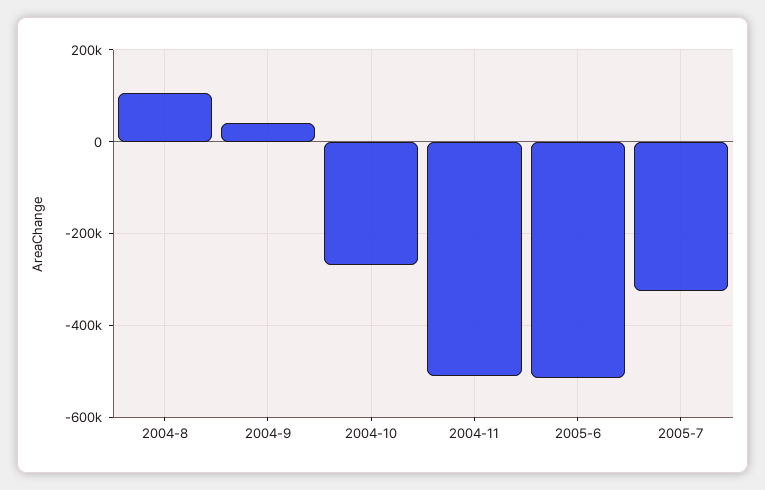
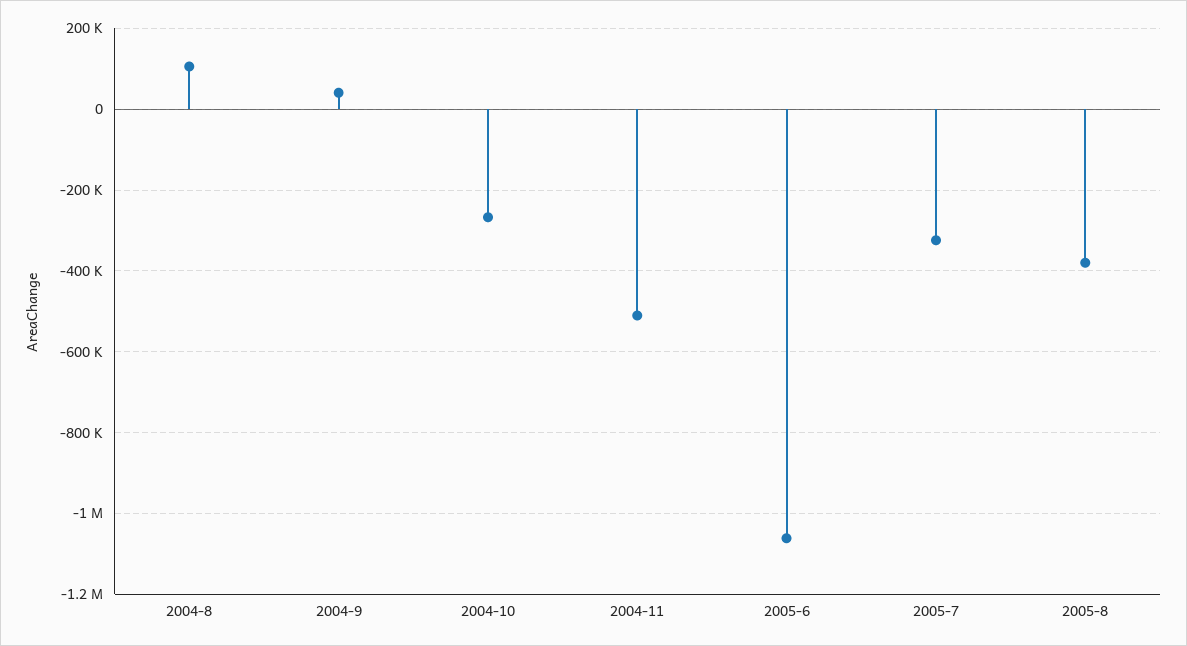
2005-6: -520000 -> -1060000
2005-8: none -> -380000

